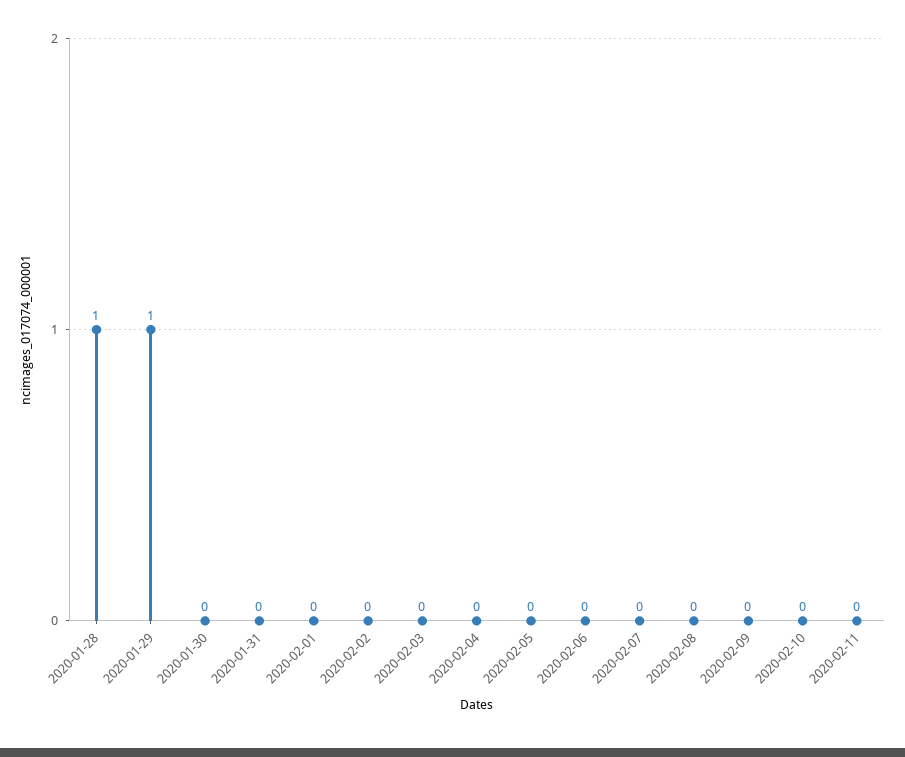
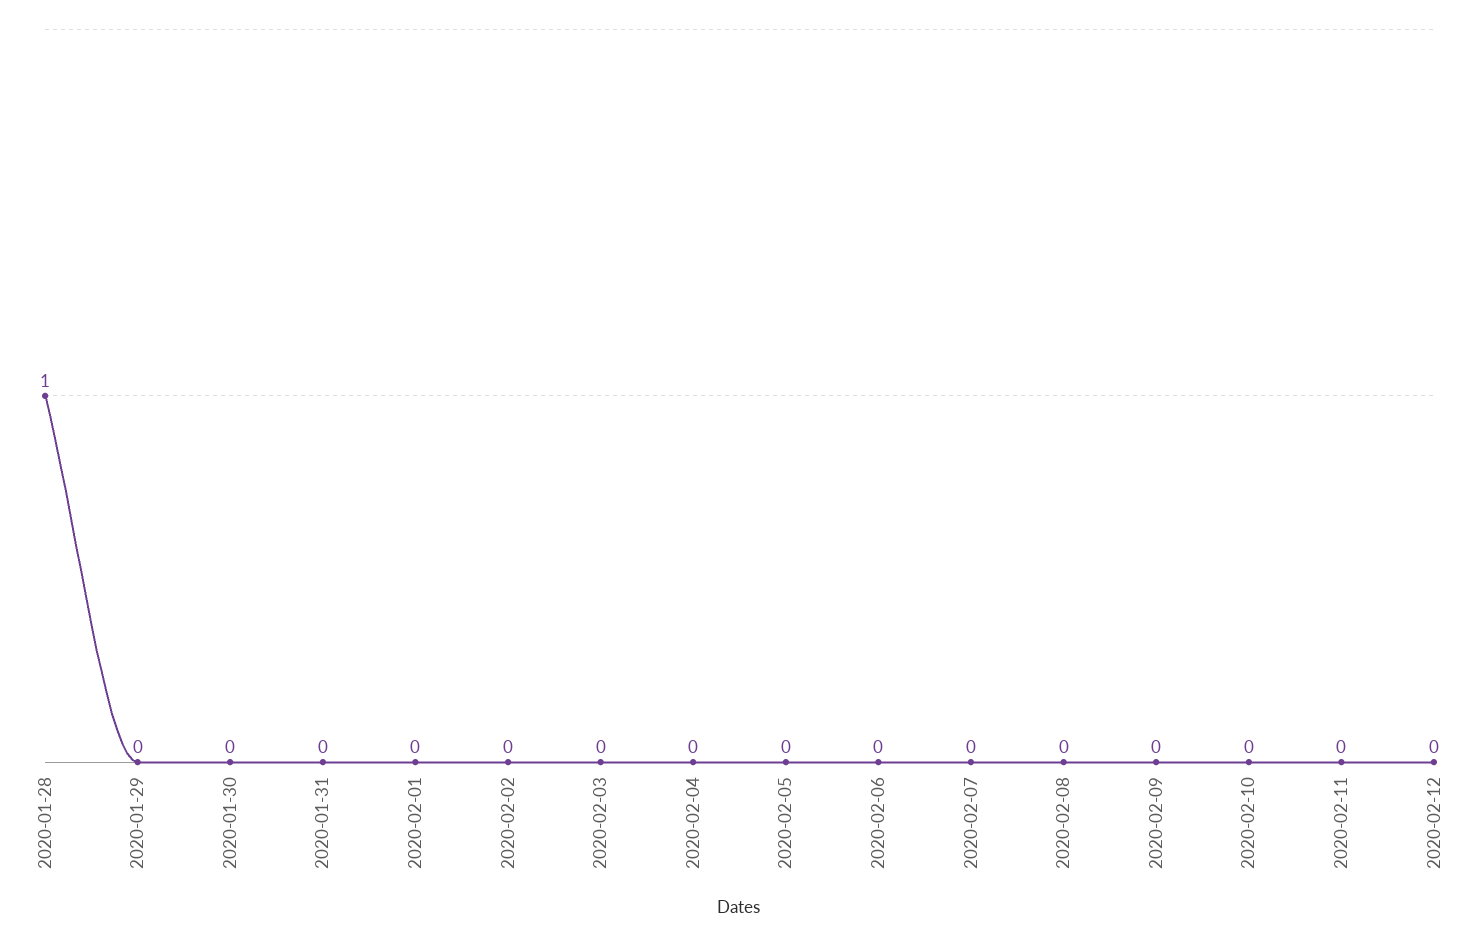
2020-01-29: 1 -> 0
2020-02-12: none -> 0

